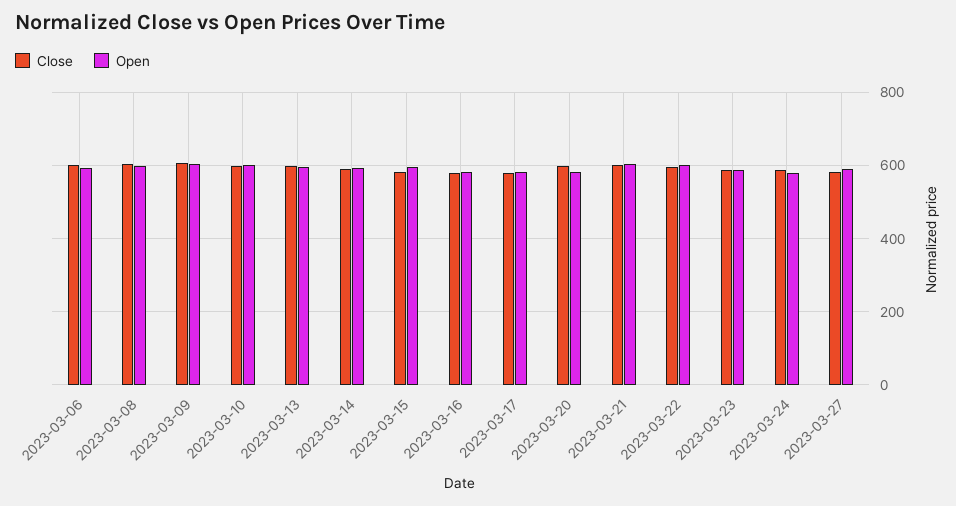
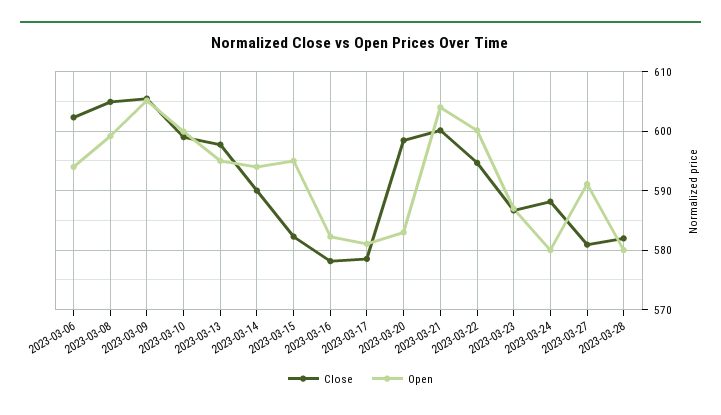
Close, 2023-03-28: none -> 582
Open, 2023-03-28: none -> 580

